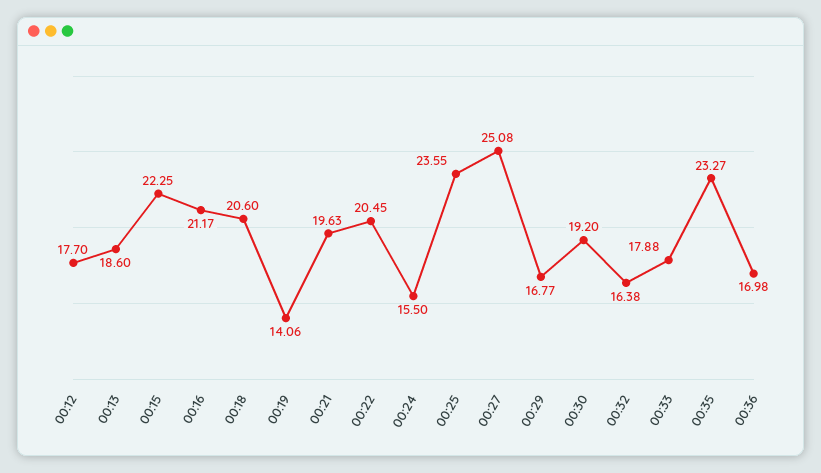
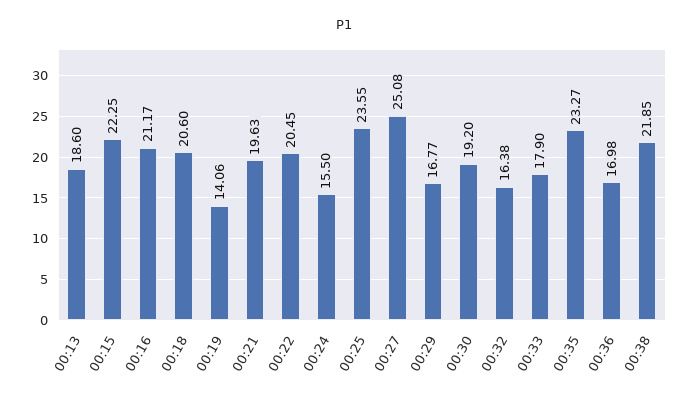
00:12: 17.7 -> none
00:33: 17.88 -> 17.9
00:38: none -> 21.85

